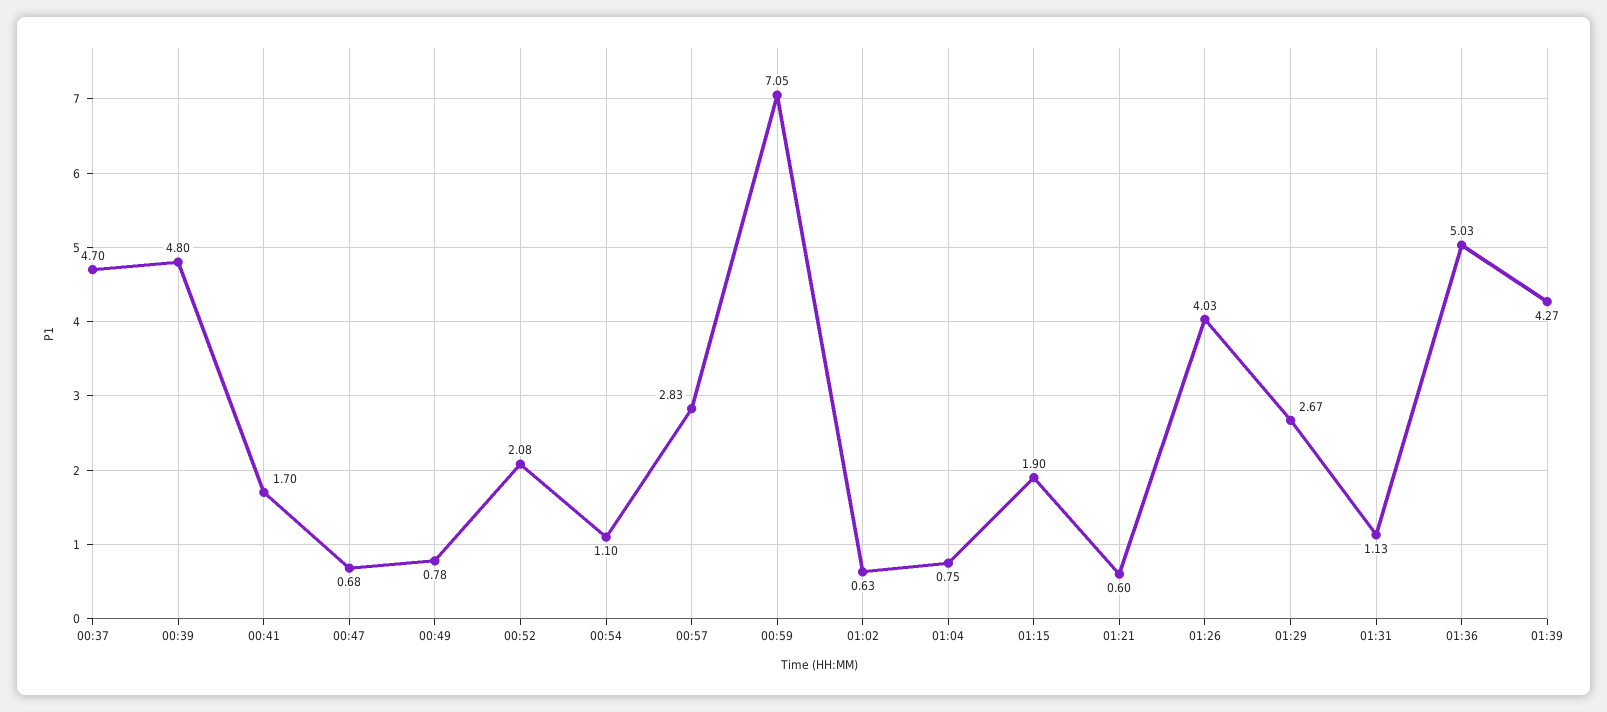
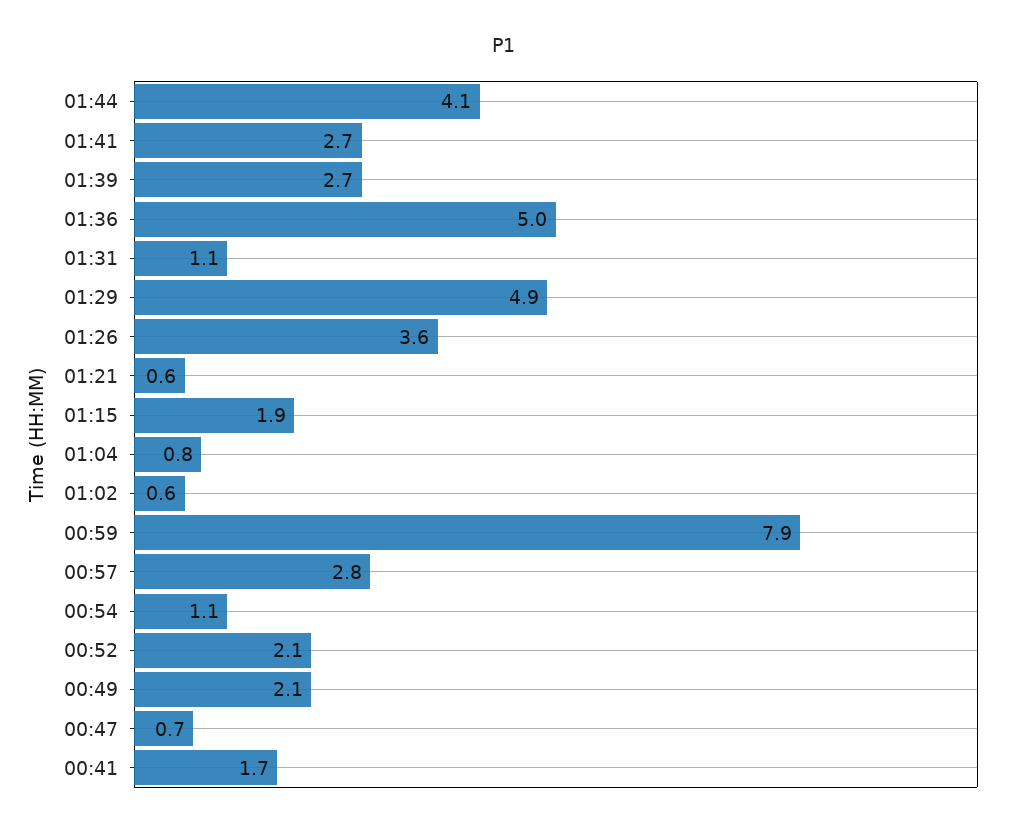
00:37: 4.7 -> none
00:39: 4.8 -> none
00:49: 0.78 -> 2.1
00:59: 7.05 -> 7.9
01:26: 4.03 -> 3.6
01:29: 2.67 -> 4.9
01:39: 4.27 -> 2.7
01:44: none -> 4.1
01:41: none -> 2.7

